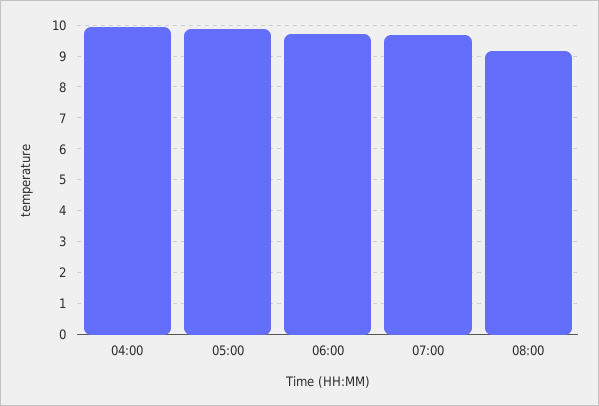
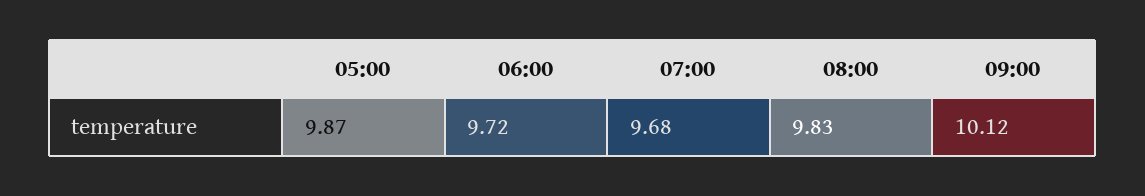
04:00: 10 -> none
08:00: 9.2 -> 9.83
09:00: none -> 10.12

